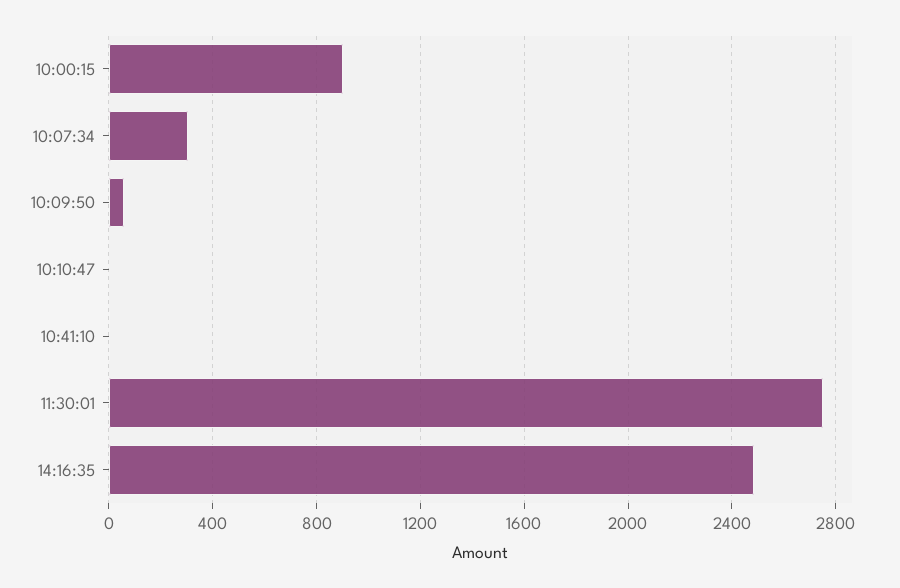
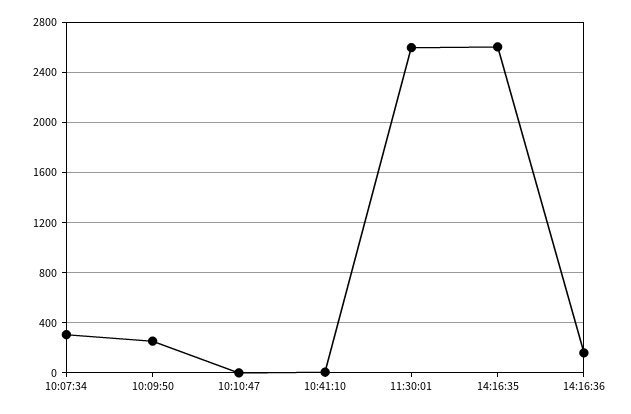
10:00:15: 900 -> none
10:09:50: 50 -> 250
11:30:01: 2750 -> 2600
14:16:35: 2500 -> 2600
14:16:36: none -> 150

